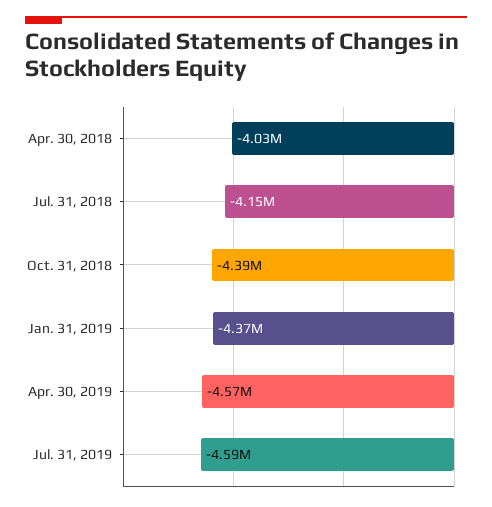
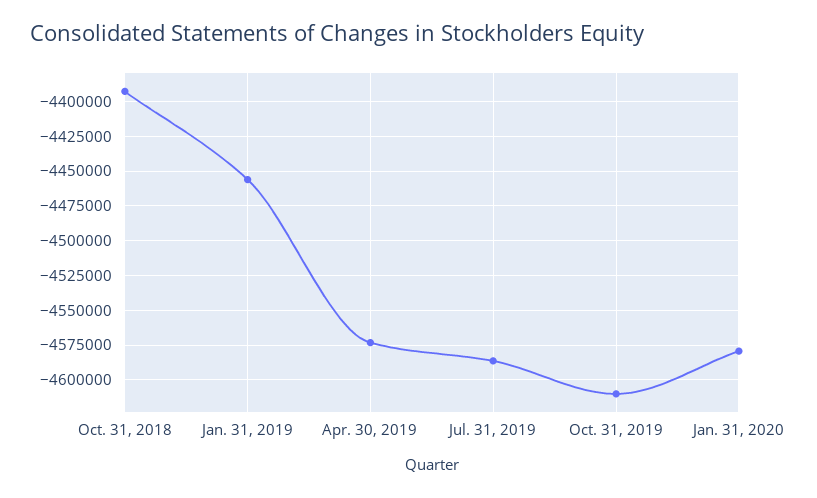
Apr. 30, 2018: -4030000 -> none
Jul. 31, 2018: -4150000 -> none
Jan. 31, 2019: -4370000 -> -4455000
Oct. 31, 2019: none -> -4610000
Jan. 31, 2020: none -> -4580000

